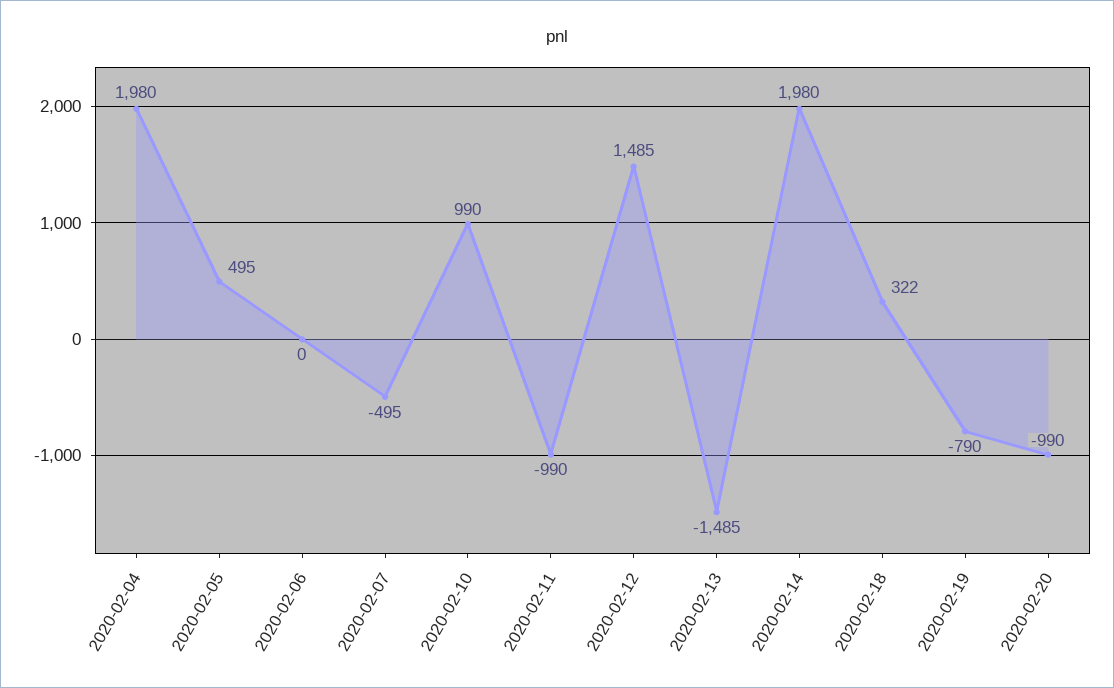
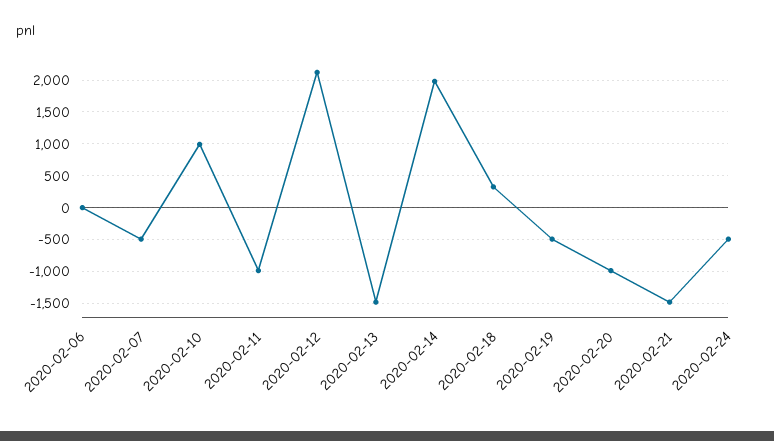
2020-02-04: 1980 -> none
2020-02-05: 495 -> none
2020-02-12: 1485 -> 2100
2020-02-19: -790 -> -500
2020-02-21: none -> -1500
2020-02-24: none -> -500

